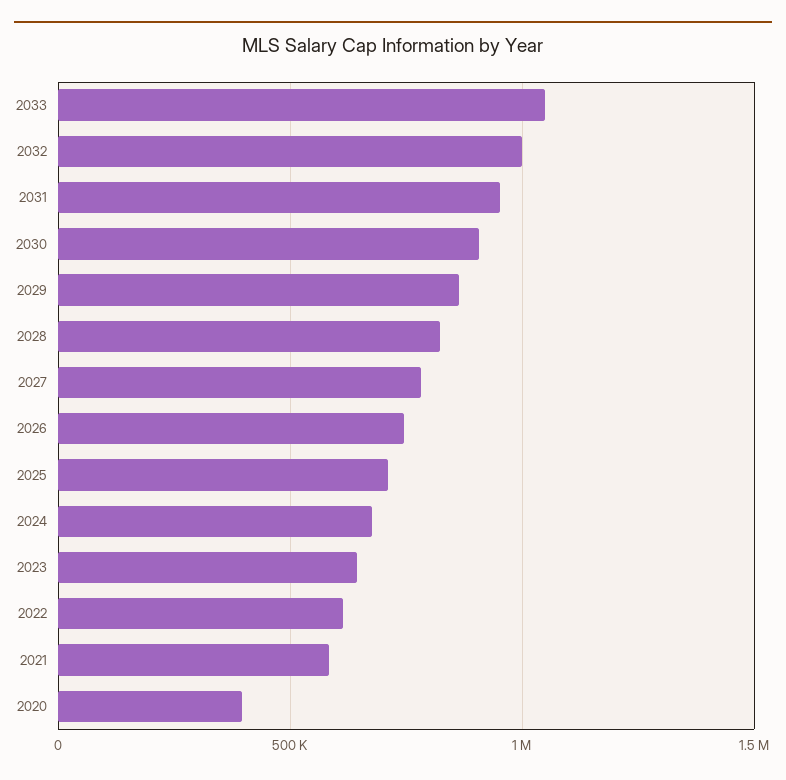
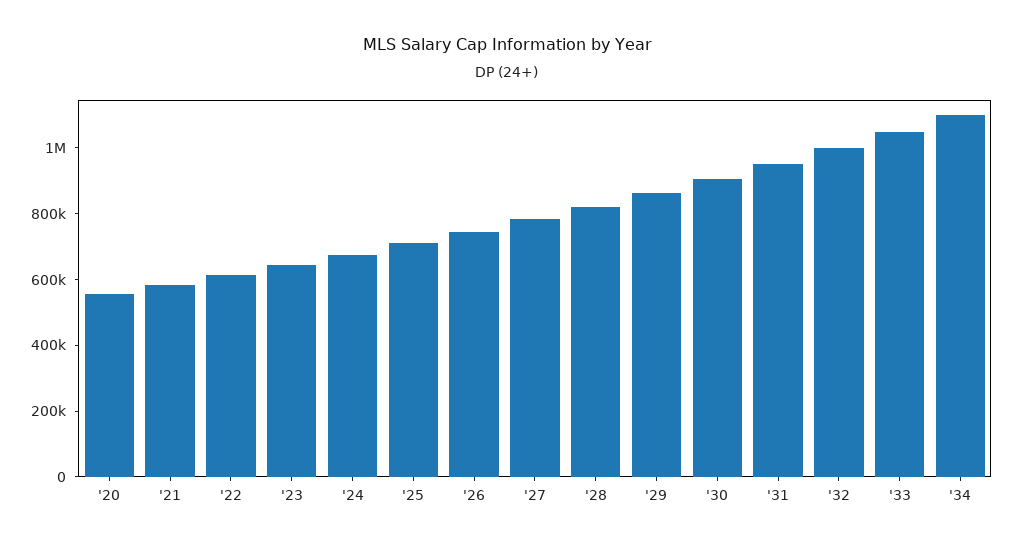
2020: 400000 -> 550000
'34: none -> 1100000

